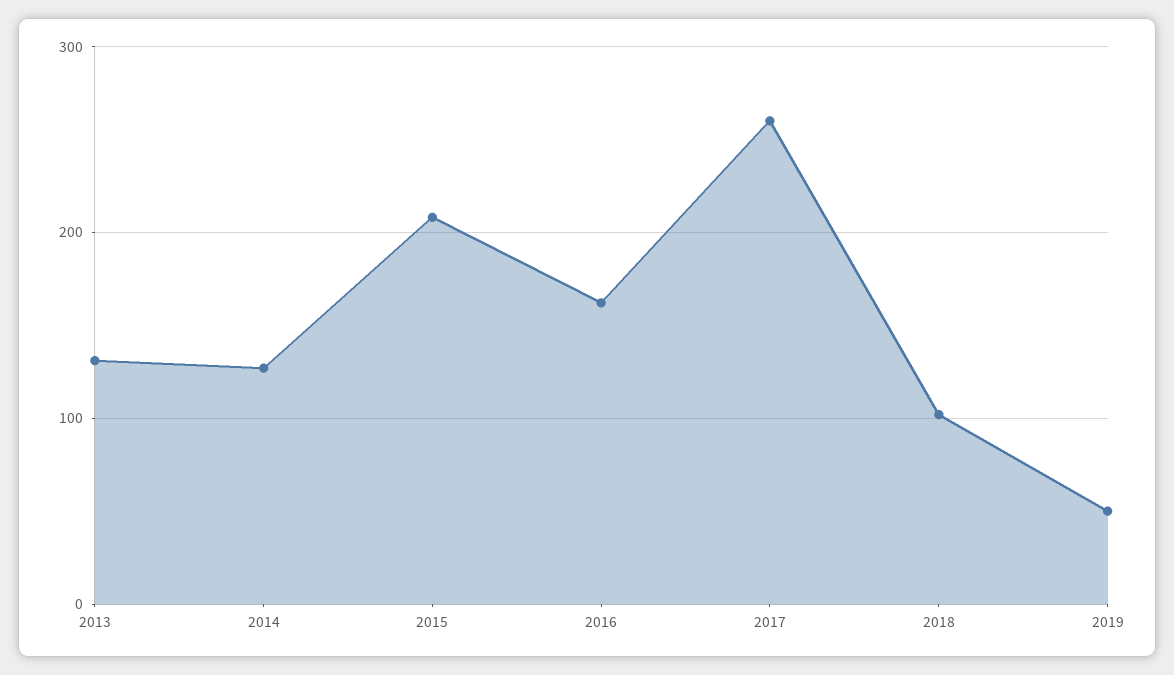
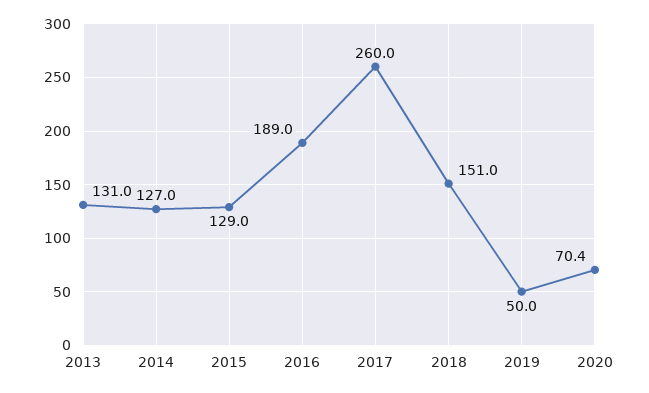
2015: 210 -> 129
2016: 160 -> 189
2018: 100 -> 151
2020: none -> 70.4

